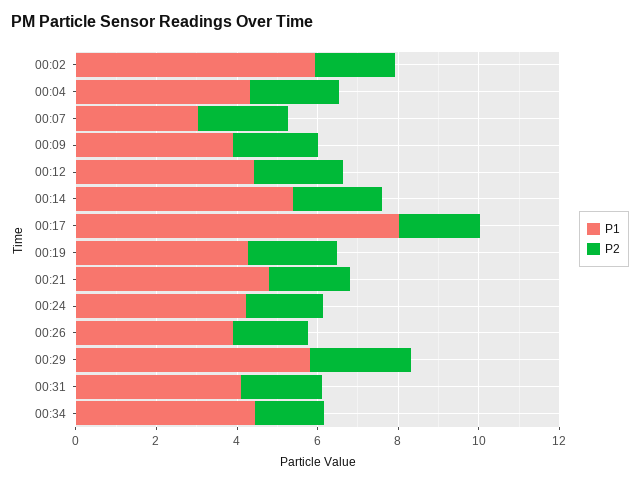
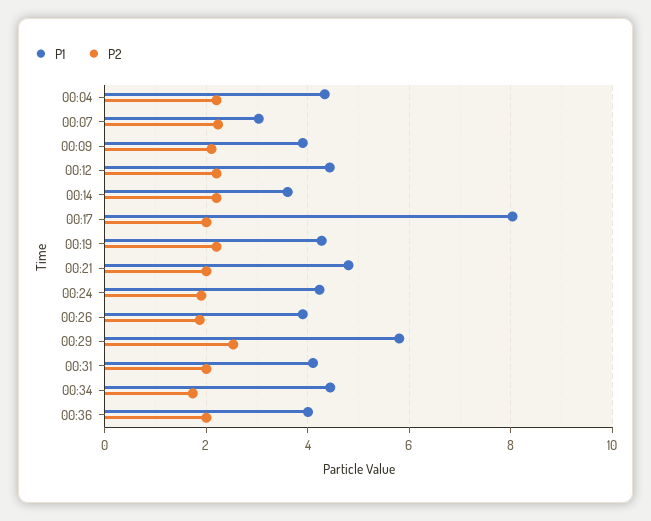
P1, 00:02: 6 -> none
P2, 00:02: 2 -> none
P1, 00:14: 5.5 -> 3.6
P1, 00:36: none -> 4
P2, 00:36: none -> 2

